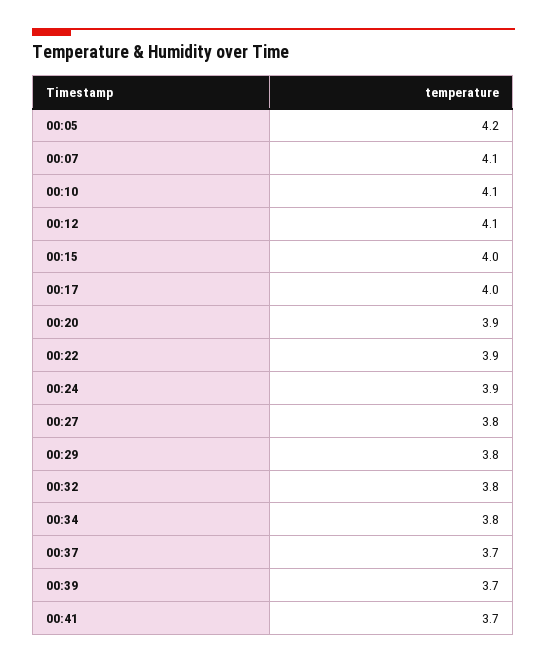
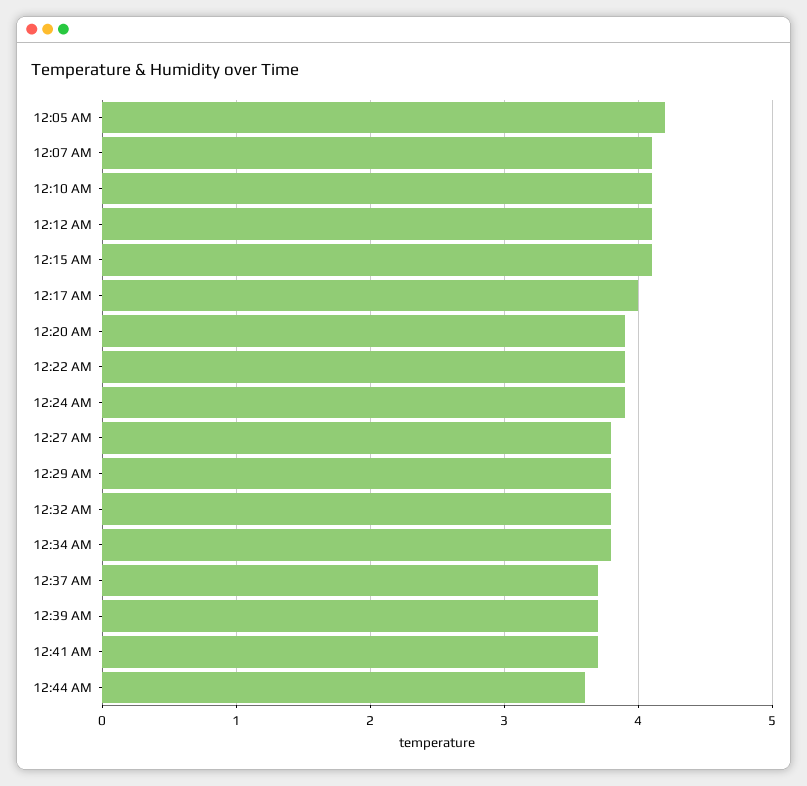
00:15: 4 -> 4.1
12:44 AM: none -> 3.6

